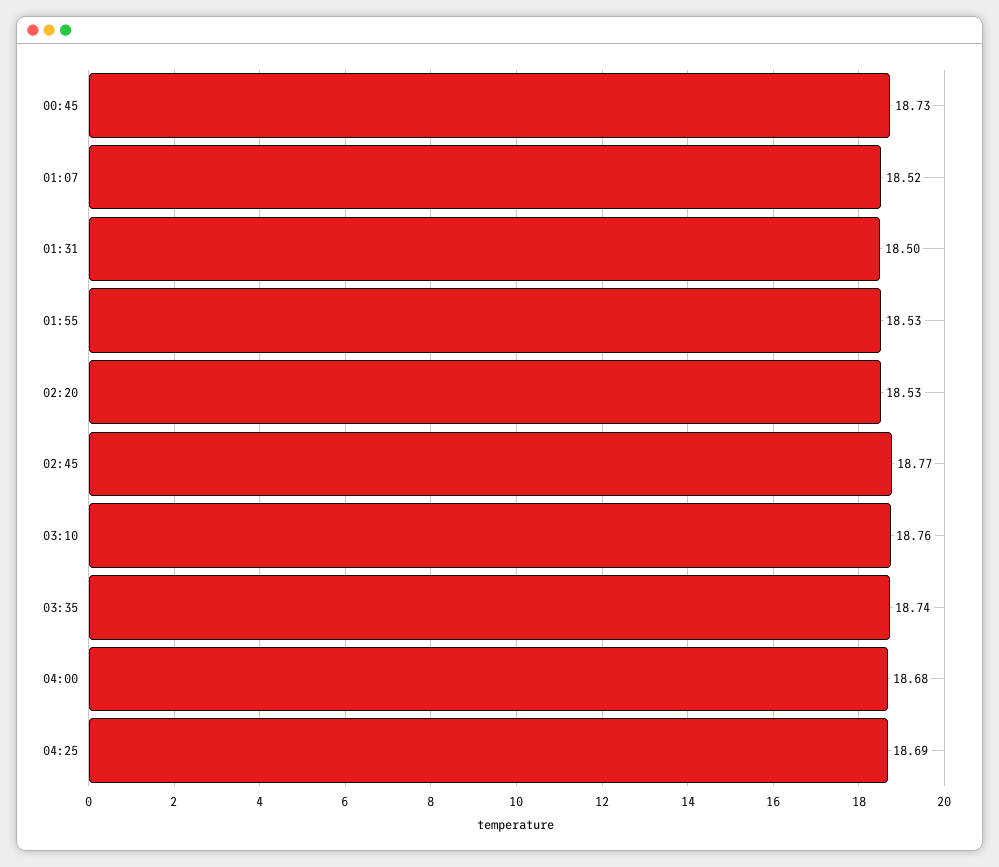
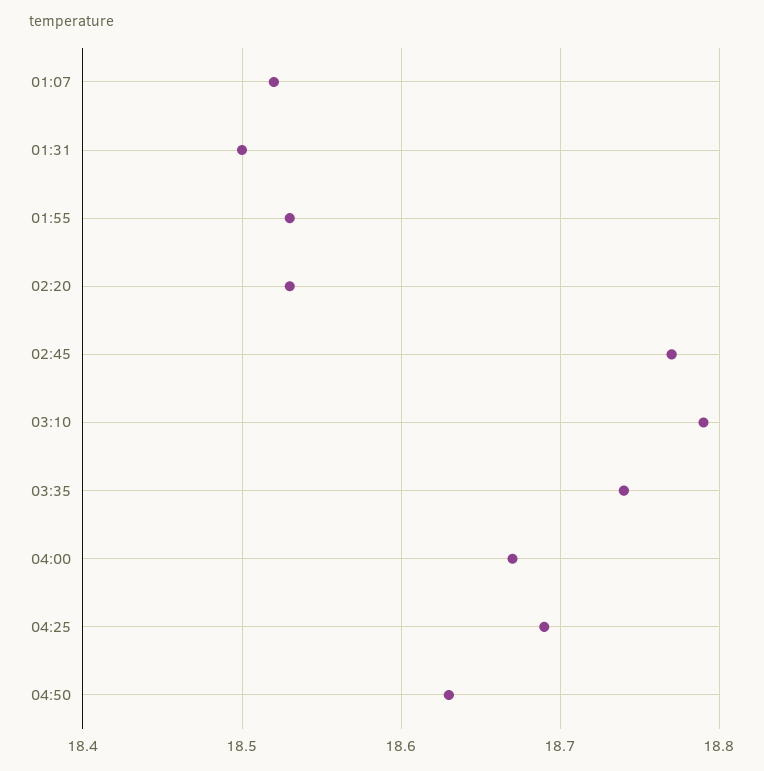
00:45: 18.73 -> none
03:10: 18.76 -> 18.79
04:00: 18.68 -> 18.67
04:50: none -> 18.63

